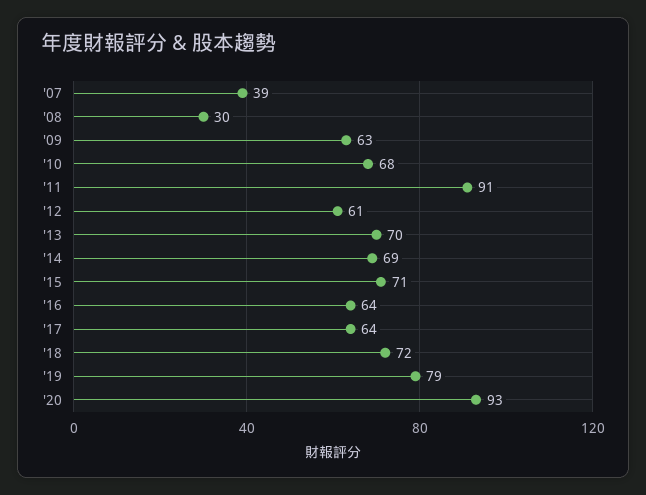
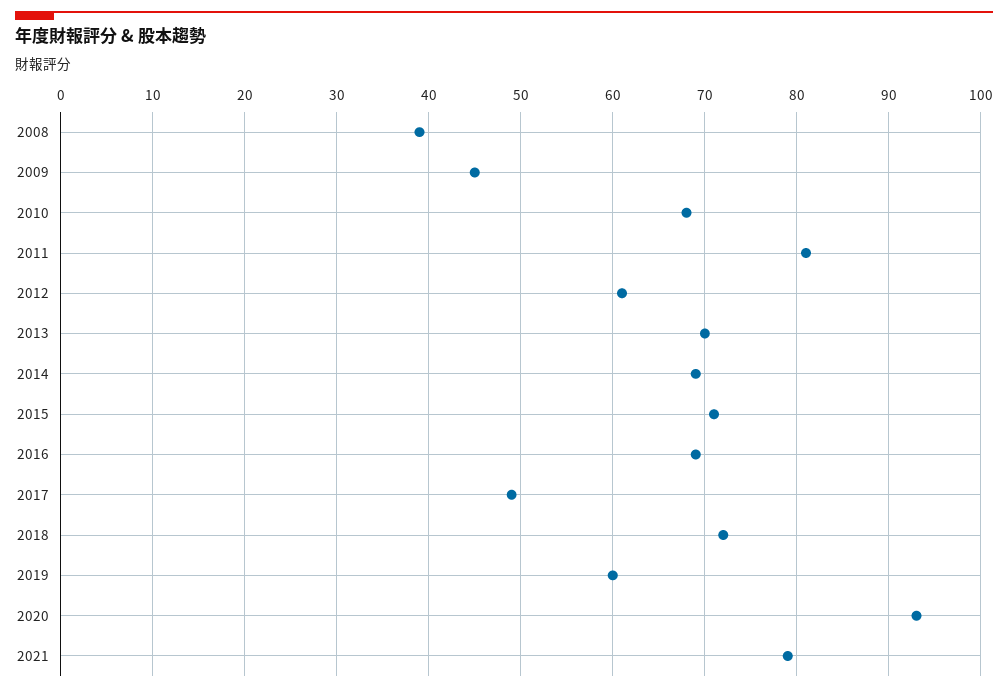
'07: 39 -> none
'08: 30 -> 39
'09: 63 -> 45
'11: 91 -> 81
'16: 64 -> 69
'17: 64 -> 49
'19: 79 -> 60
2021: none -> 79

